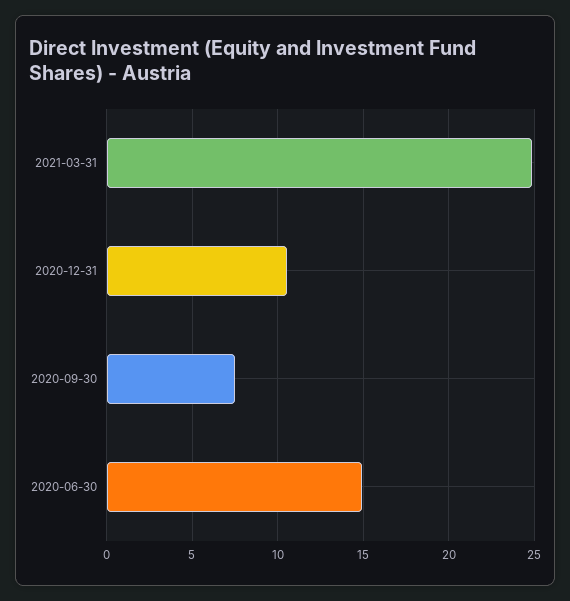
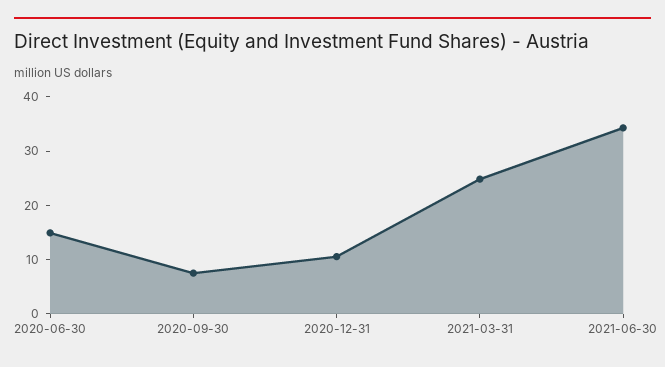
2021-06-30: none -> 34

